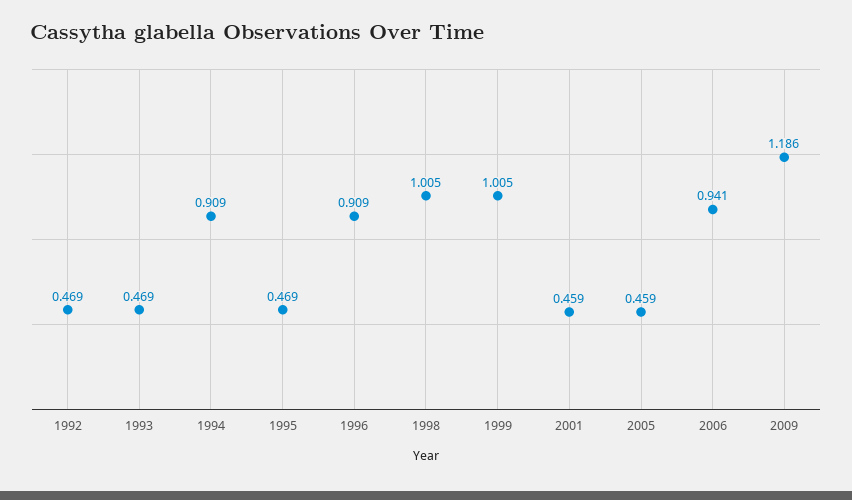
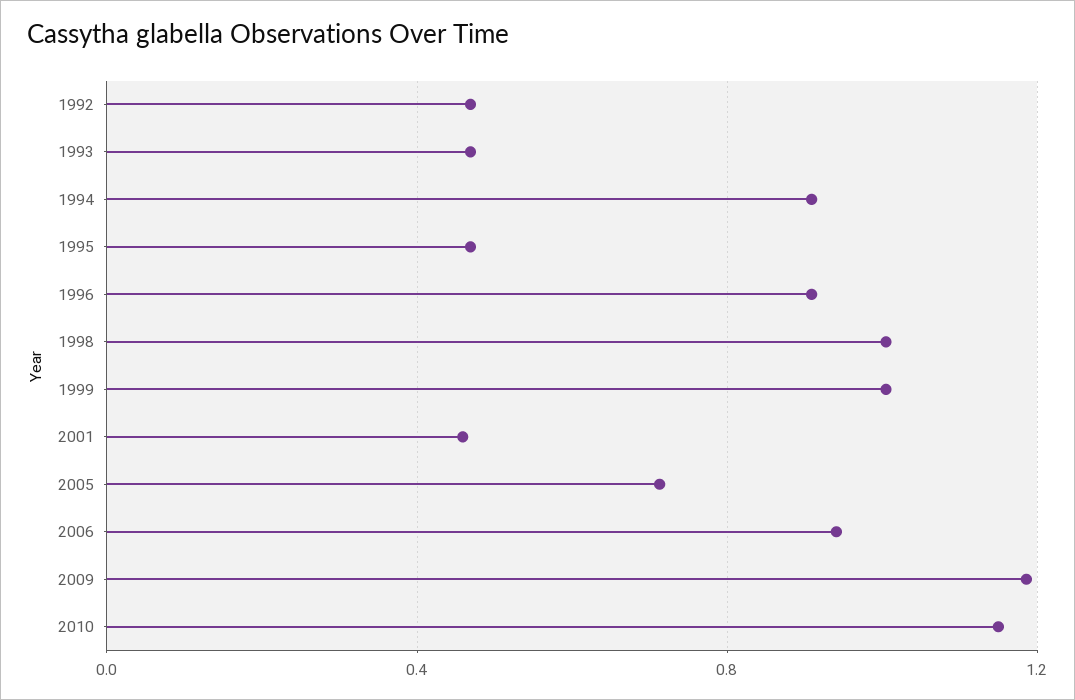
2005: 0.459 -> 0.7
2010: none -> 1.15

